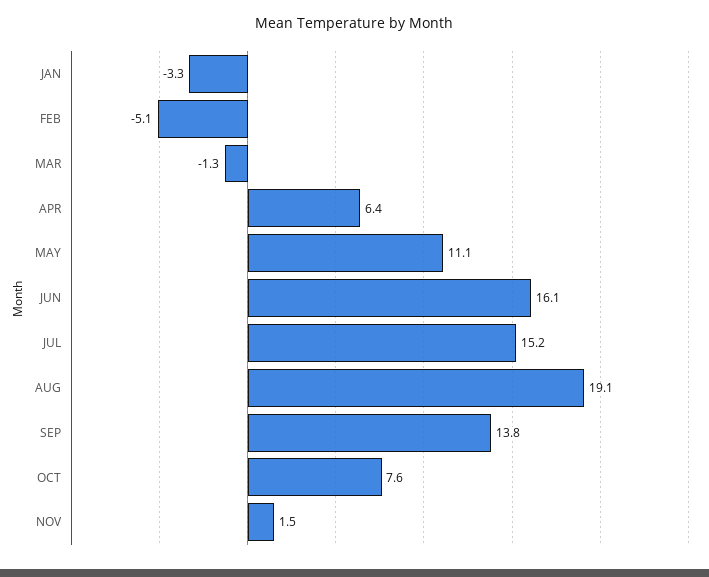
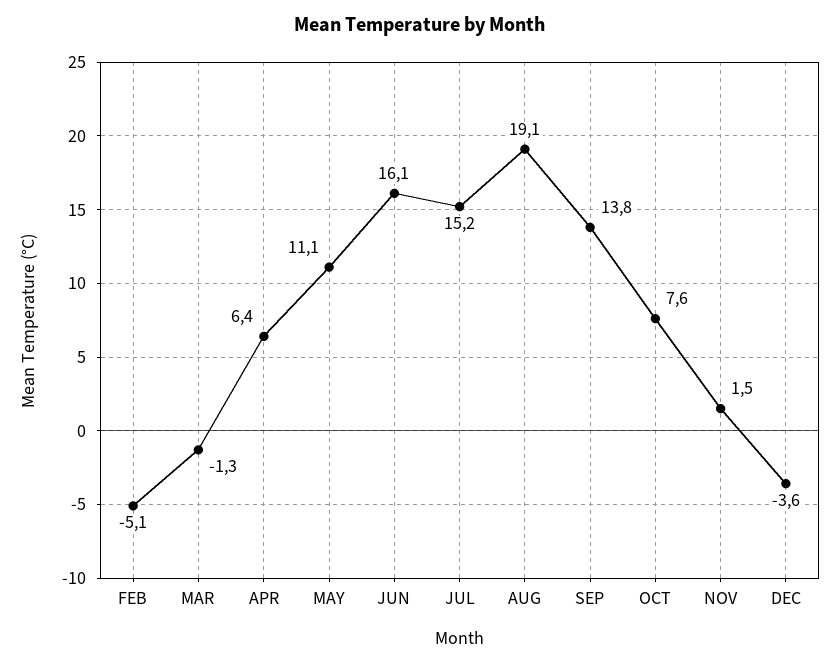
JAN: -3.3 -> none
DEC: none -> -3.6

